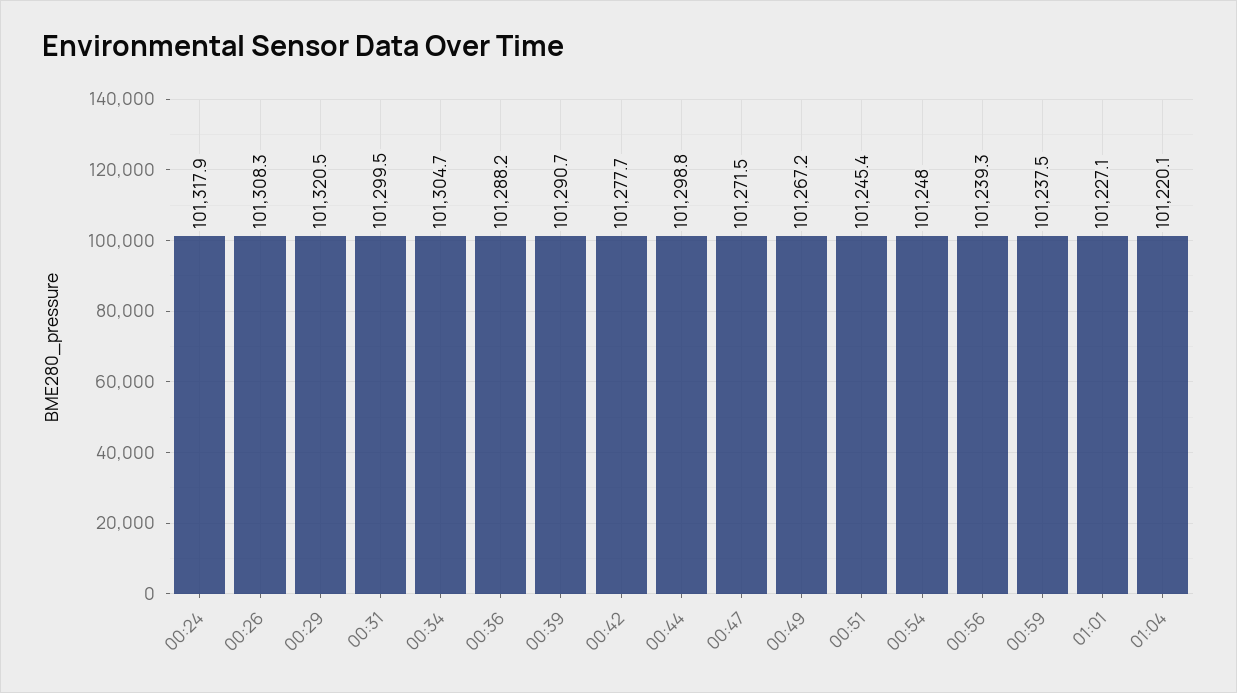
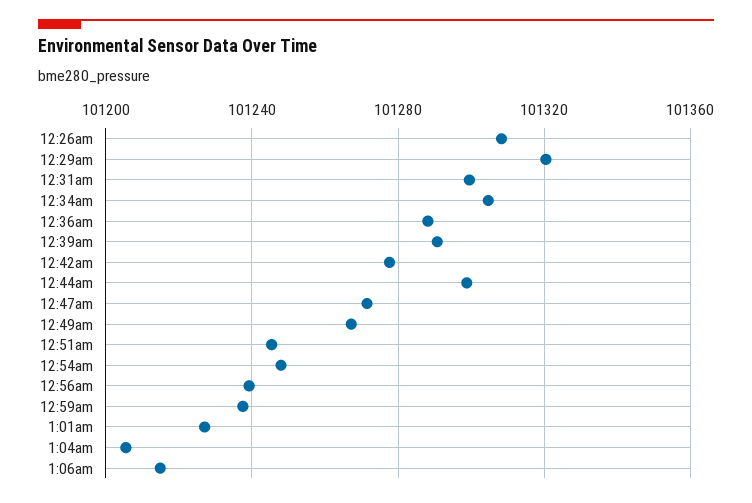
00:24: 101317.9 -> none
01:04: 101220.1 -> 101205
1:06am: none -> 101215

